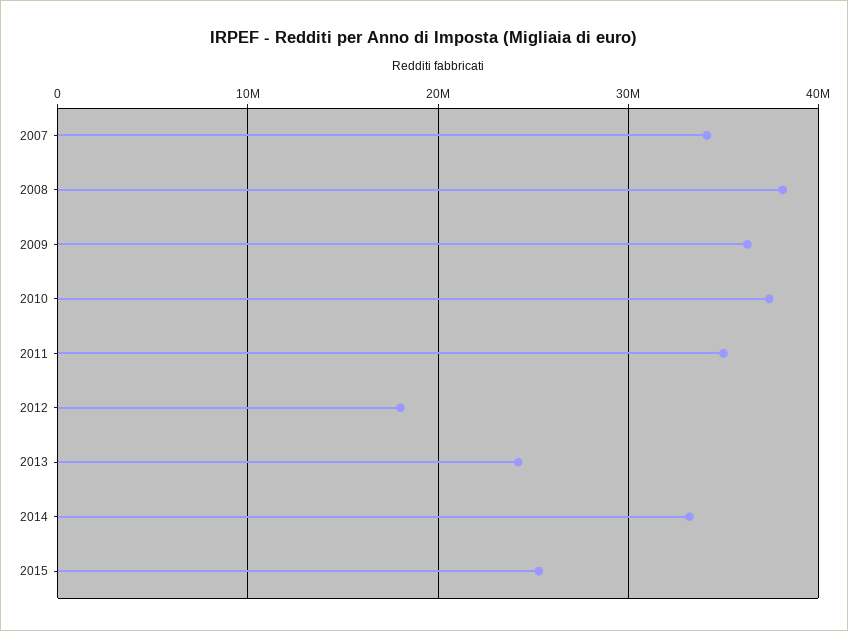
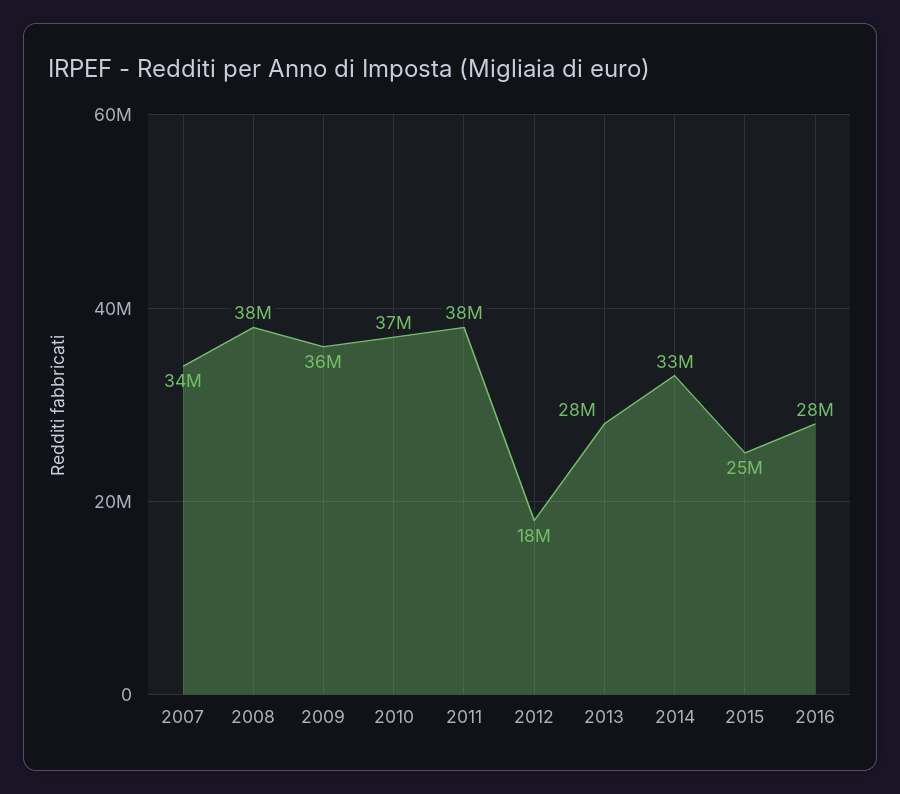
2011: 35000000 -> 38000000
2013: 24000000 -> 28000000
2016: none -> 28000000

